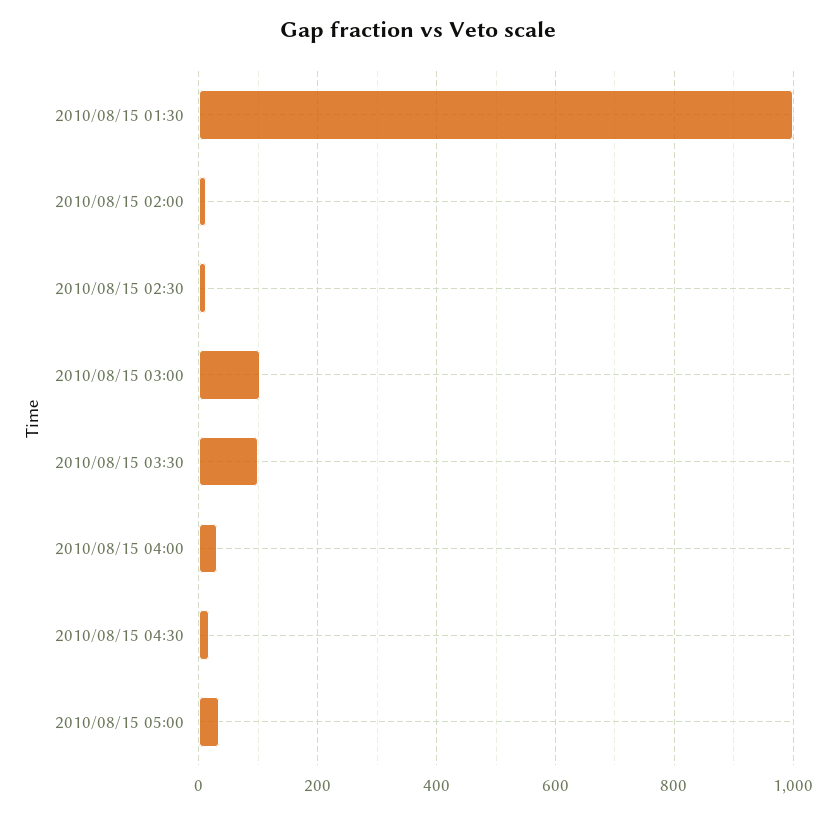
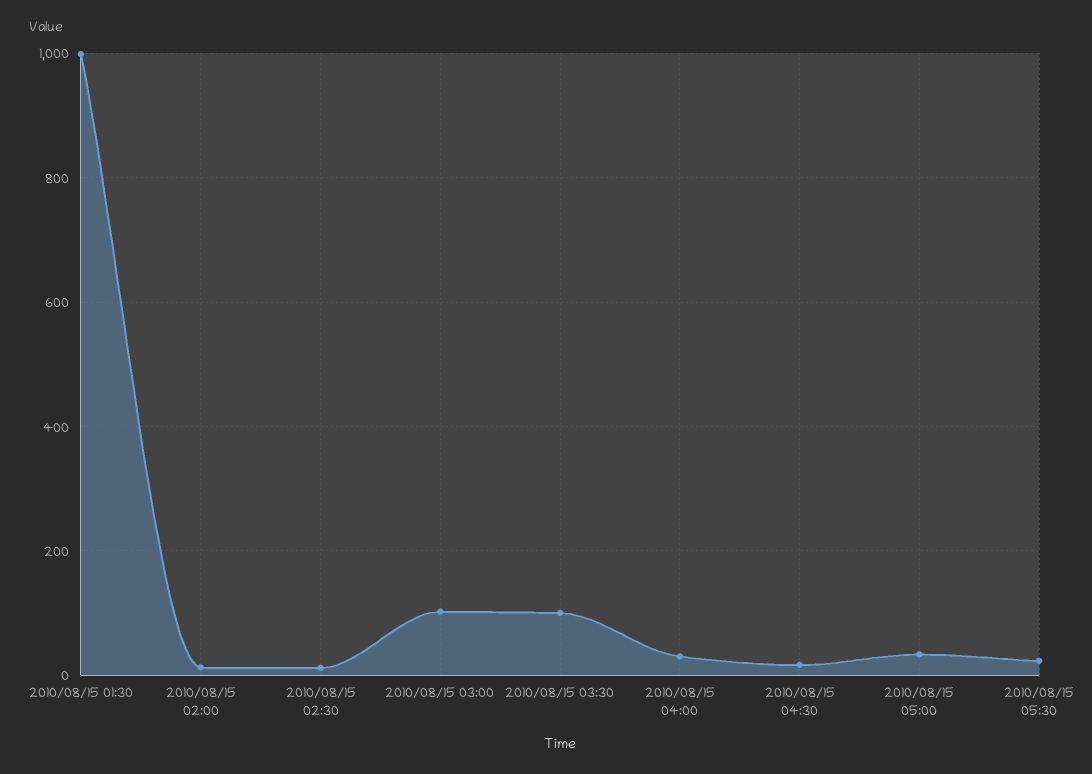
2010/08/15 05:30: none -> 20

